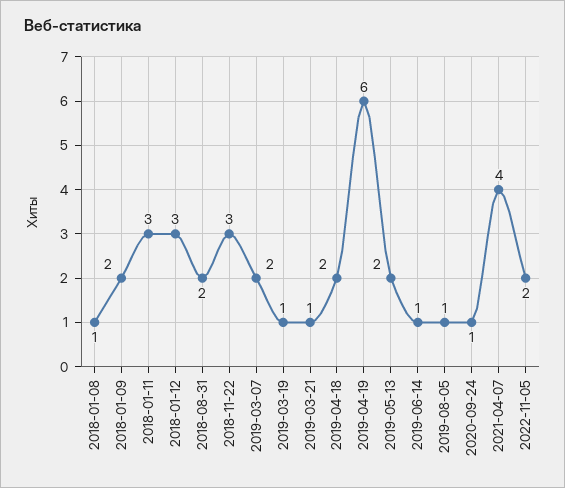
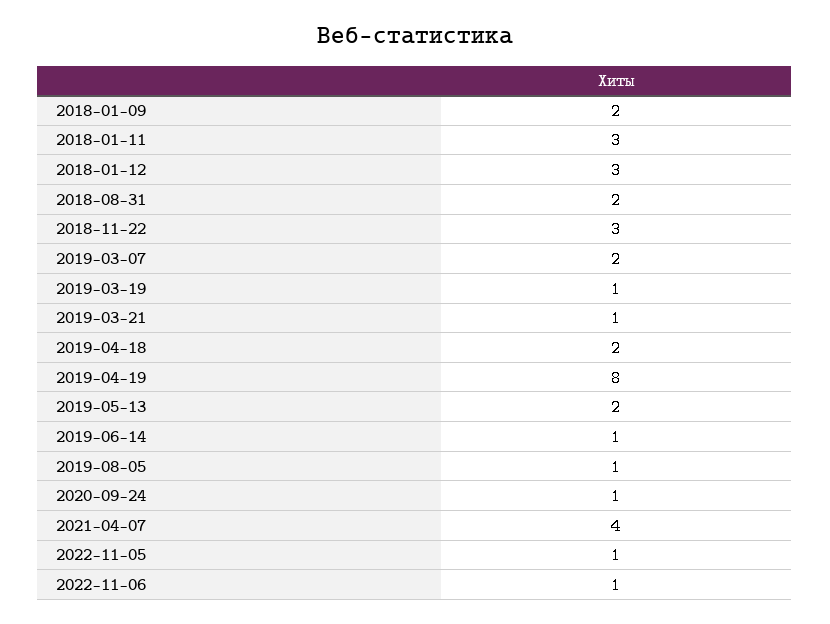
2018-01-08: 1 -> none
2019-04-19: 6 -> 8
2022-11-05: 2 -> 1
2022-11-06: none -> 1

